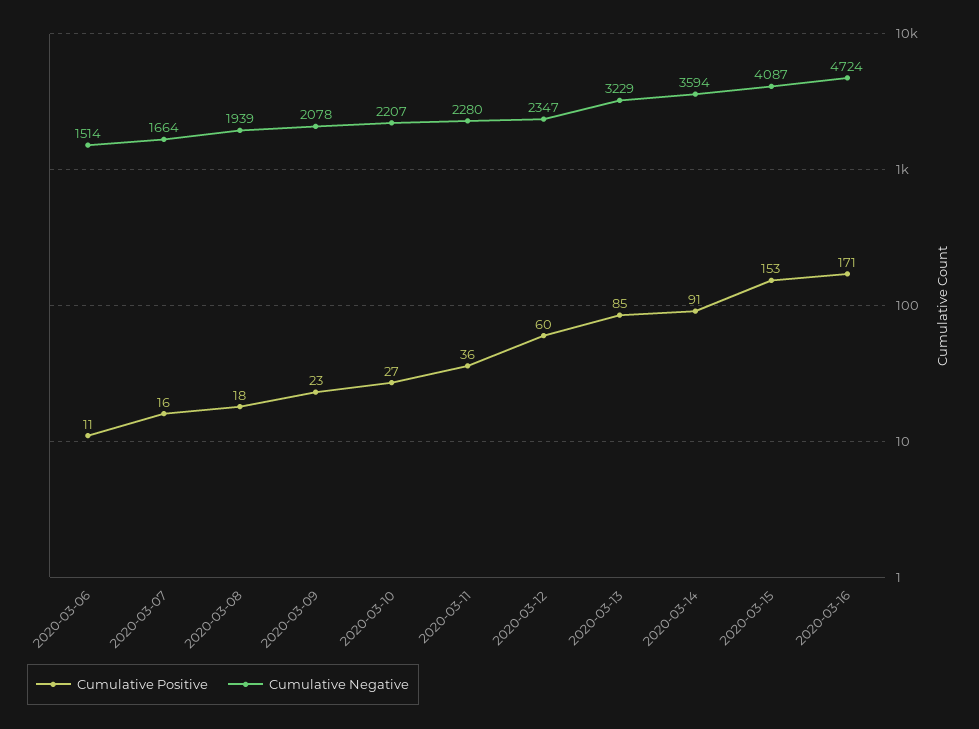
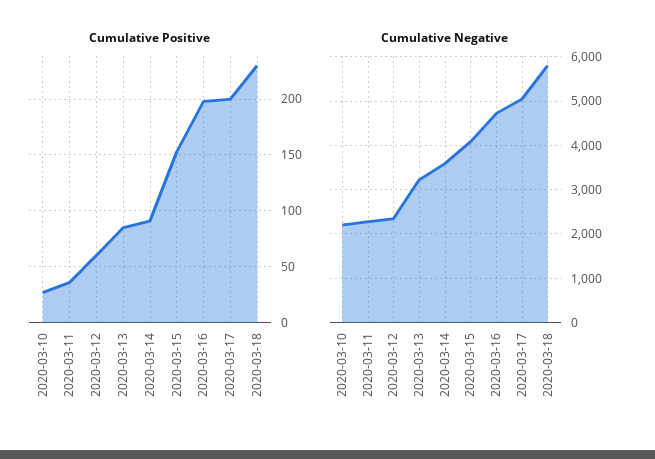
Cumulative Positive, 2020-03-06: 11 -> none
Cumulative Negative, 2020-03-06: 1514 -> none
Cumulative Positive, 2020-03-07: 16 -> none
Cumulative Negative, 2020-03-07: 1664 -> none
Cumulative Positive, 2020-03-08: 18 -> none
Cumulative Negative, 2020-03-08: 1939 -> none
Cumulative Positive, 2020-03-09: 23 -> none
Cumulative Negative, 2020-03-09: 2078 -> none
Cumulative Positive, 2020-03-16: 171 -> 200
Cumulative Positive, 2020-03-17: none -> 200
Cumulative Positive, 2020-03-18: none -> 230
Cumulative Negative, 2020-03-17: none -> 5000
Cumulative Negative, 2020-03-18: none -> 5800

